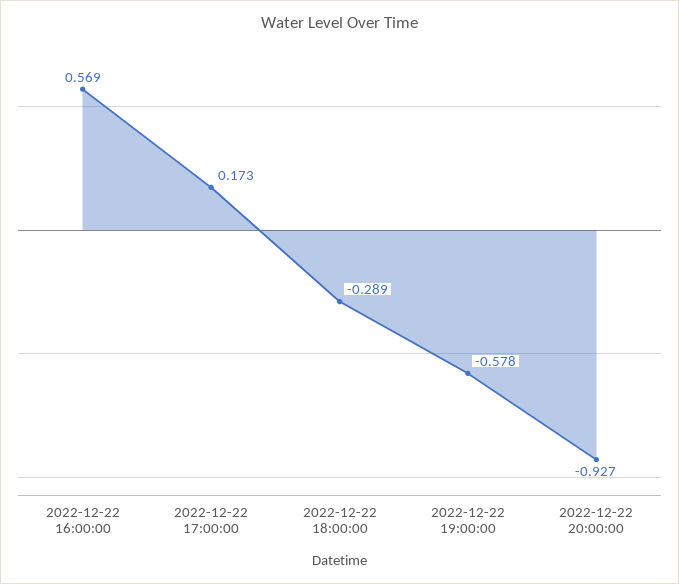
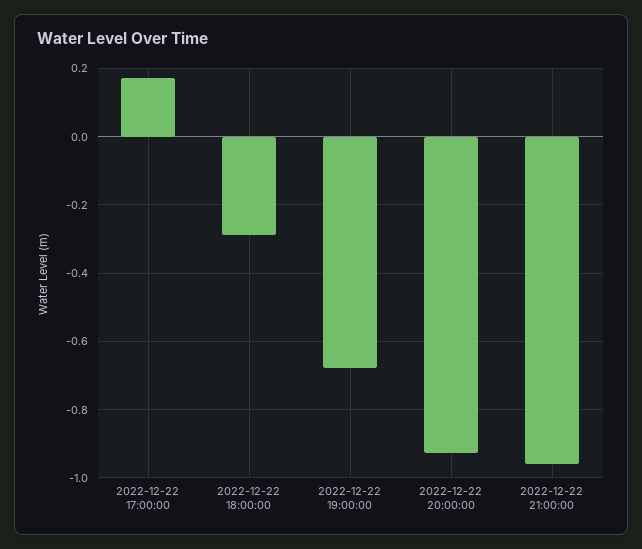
2022-12-22 16:00:00: 0.569 -> none
2022-12-22 19:00:00: -0.578 -> -0.68
2022-12-22 21:00:00: none -> -0.96

